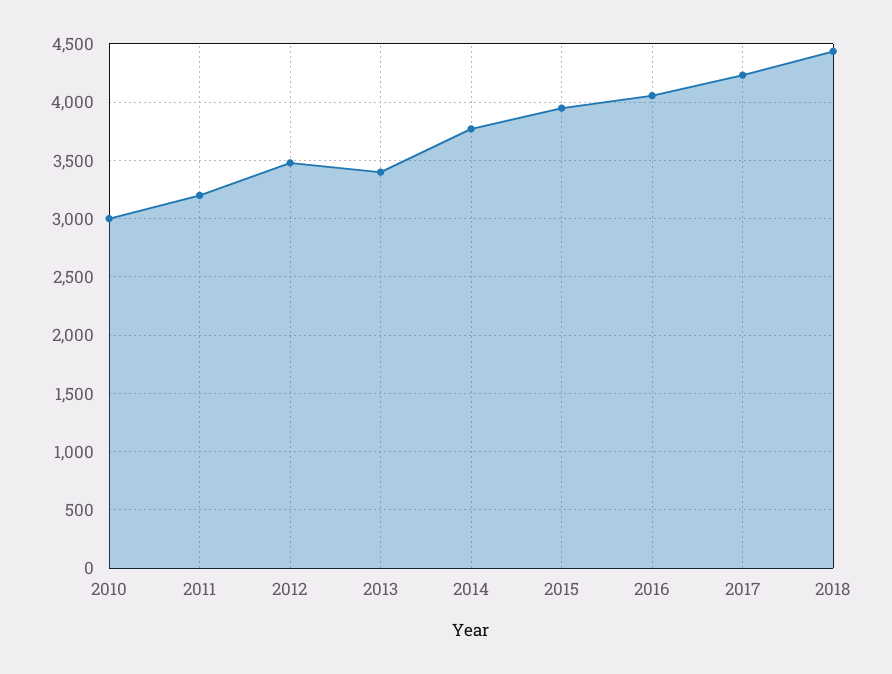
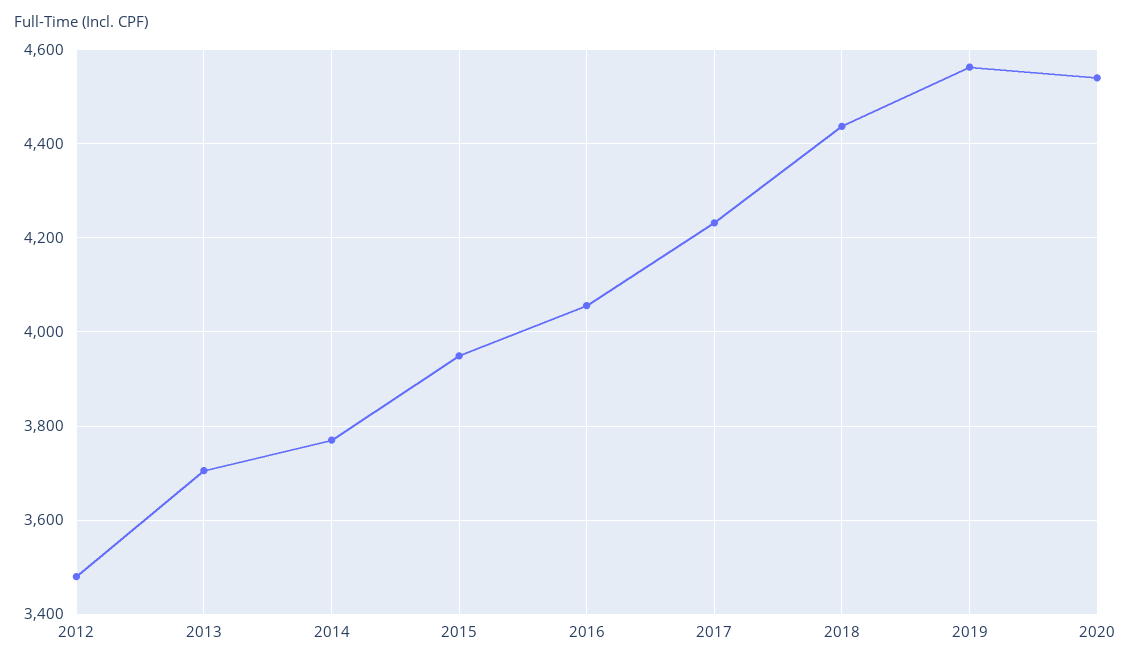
2010: 3000 -> none
2011: 3200 -> none
2013: 3400 -> 3700
2019: none -> 4560
2020: none -> 4540

